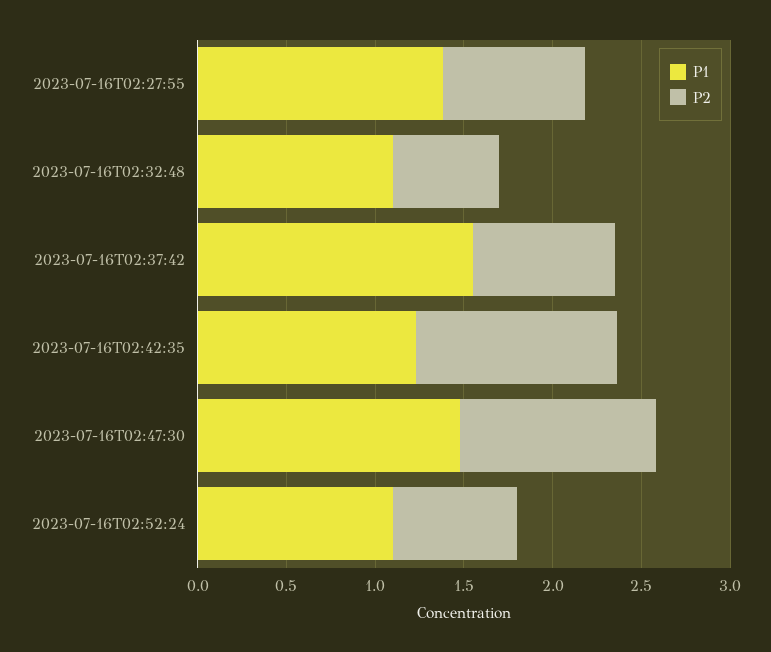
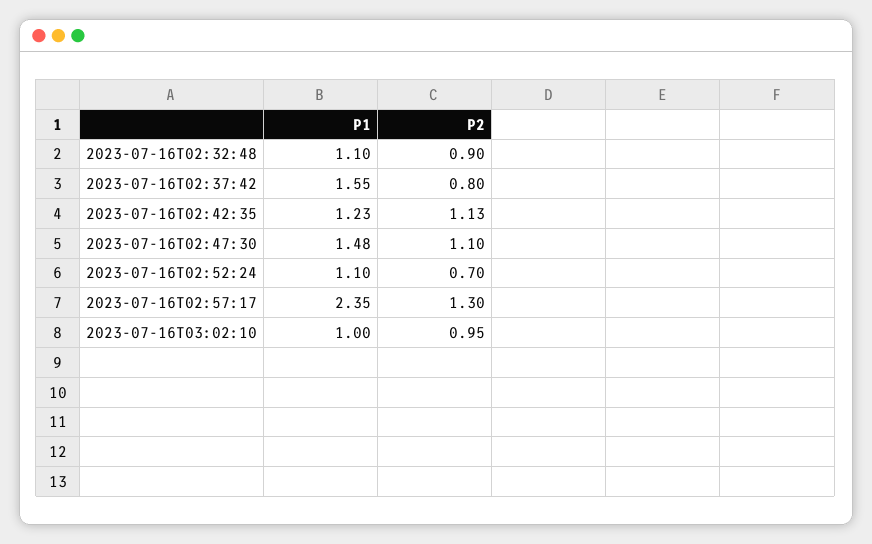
P1, 2023-07-16T02:27:55: 1.4 -> none
P2, 2023-07-16T02:27:55: 0.8 -> none
P2, 2023-07-16T02:32:48: 0.6 -> 0.9
P1, 2023-07-16T02:57:17: none -> 2.35
P2, 2023-07-16T02:57:17: none -> 1.3
P1, 2023-07-16T03:02:10: none -> 1
P2, 2023-07-16T03:02:10: none -> 0.95

